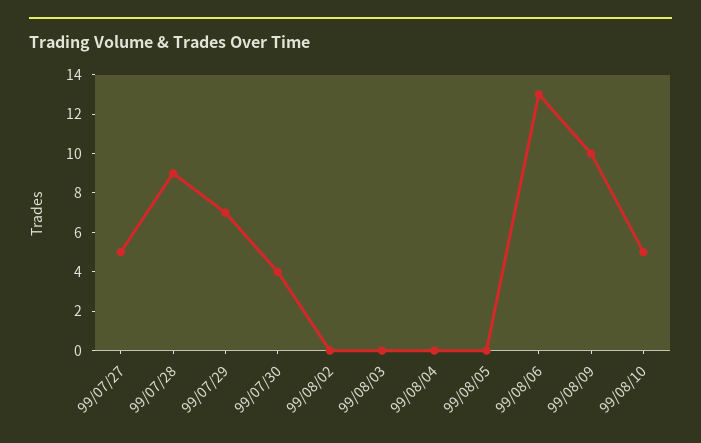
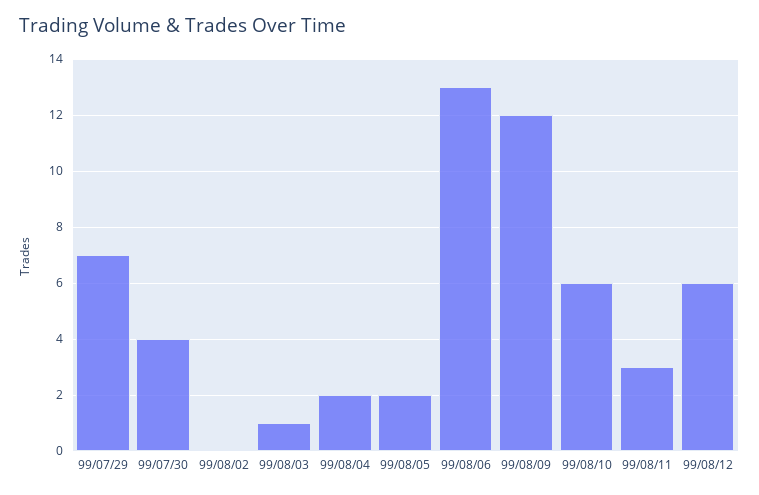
99/07/27: 5 -> none
99/07/28: 9 -> none
99/08/03: 0 -> 1
99/08/04: 0 -> 2
99/08/05: 0 -> 2
99/08/09: 10 -> 12
99/08/10: 5 -> 6
99/08/11: none -> 3
99/08/12: none -> 6

